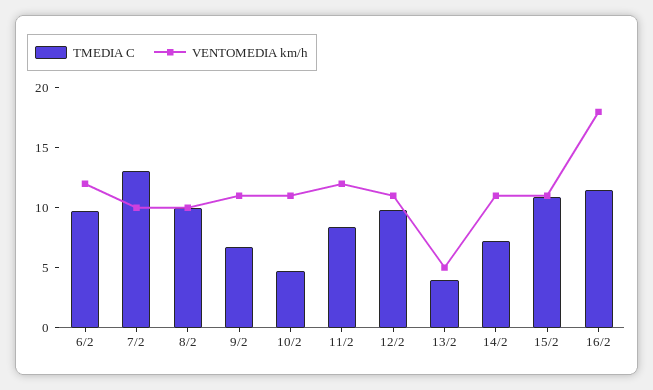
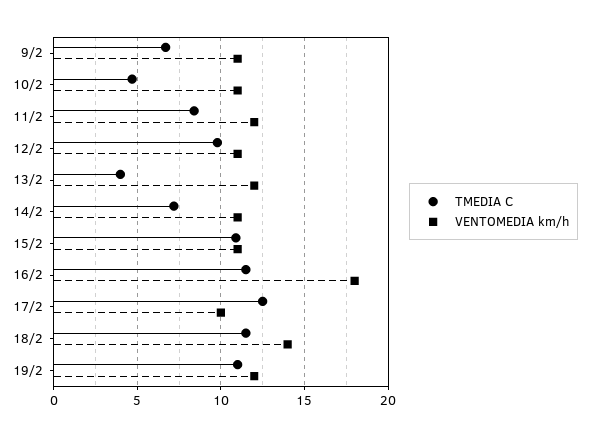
TMEDIA C, 6/2: 10 -> none
VENTOMEDIA km/h, 6/2: 12 -> none
TMEDIA C, 7/2: 13 -> none
VENTOMEDIA km/h, 7/2: 10 -> none
TMEDIA C, 8/2: 10 -> none
VENTOMEDIA km/h, 8/2: 10 -> none
VENTOMEDIA km/h, 13/2: 5 -> 12
TMEDIA C, 17/2: none -> 12.5
VENTOMEDIA km/h, 17/2: none -> 10
TMEDIA C, 18/2: none -> 11.5
VENTOMEDIA km/h, 18/2: none -> 14
TMEDIA C, 19/2: none -> 11
VENTOMEDIA km/h, 19/2: none -> 12

